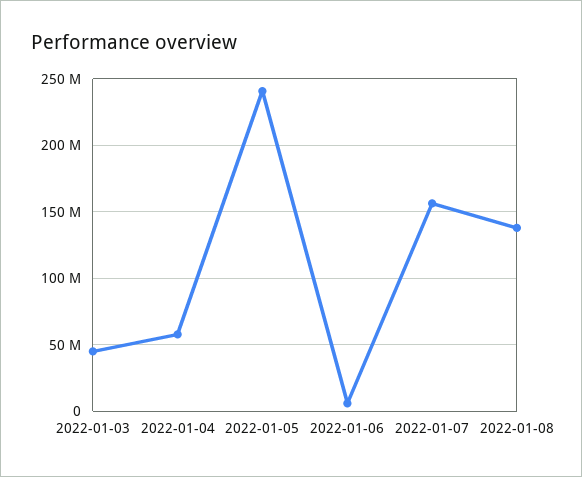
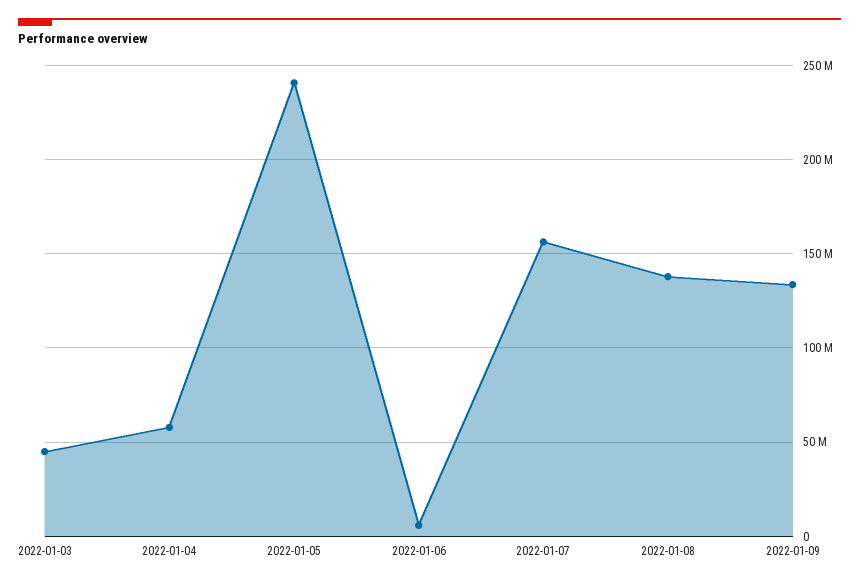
2022-01-09: none -> 135000000

